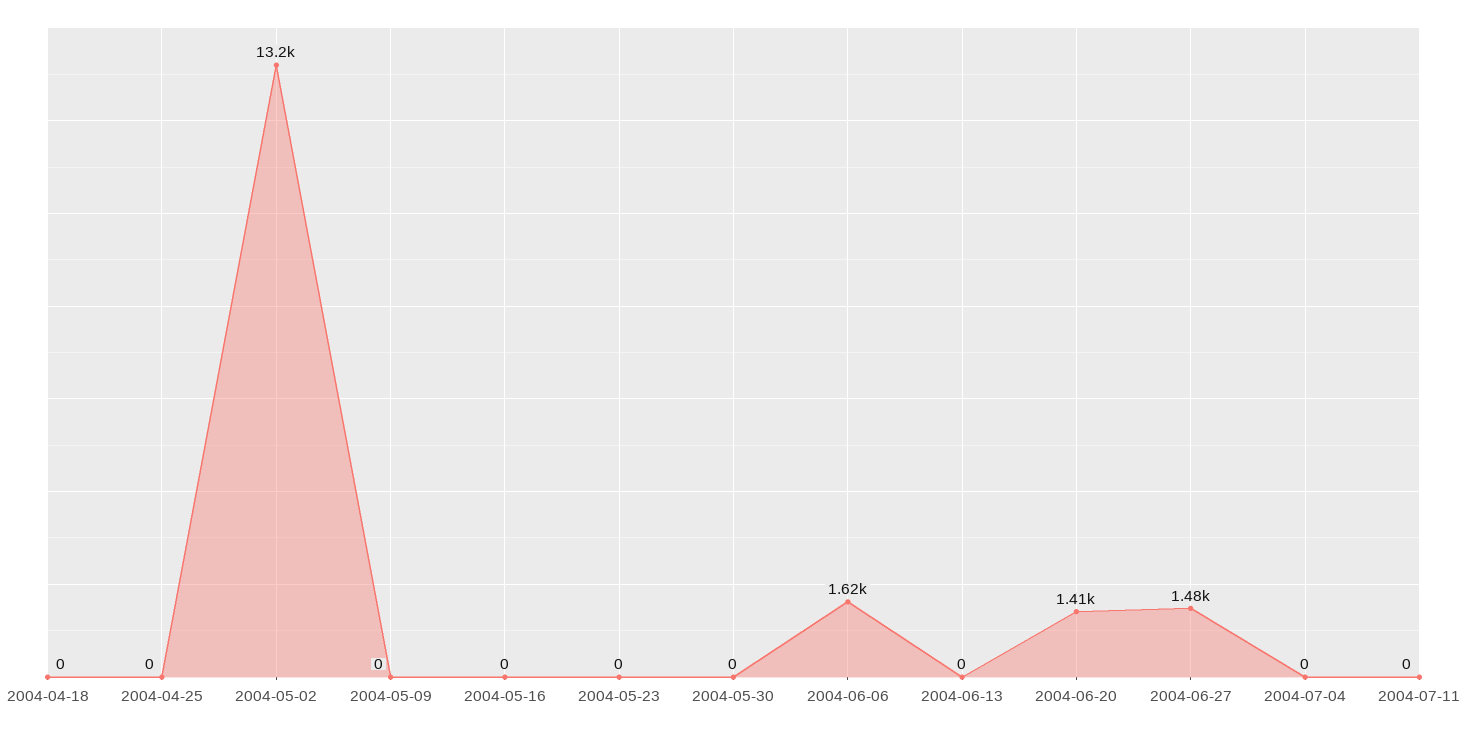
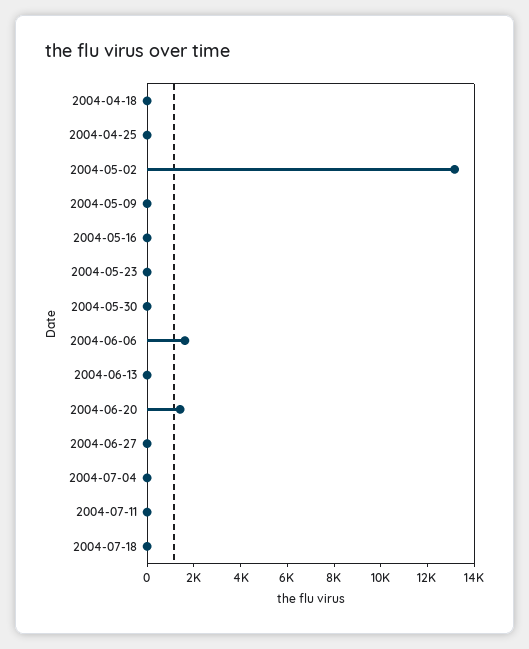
2004-06-27: 1480 -> 0
2004-07-18: none -> 0

